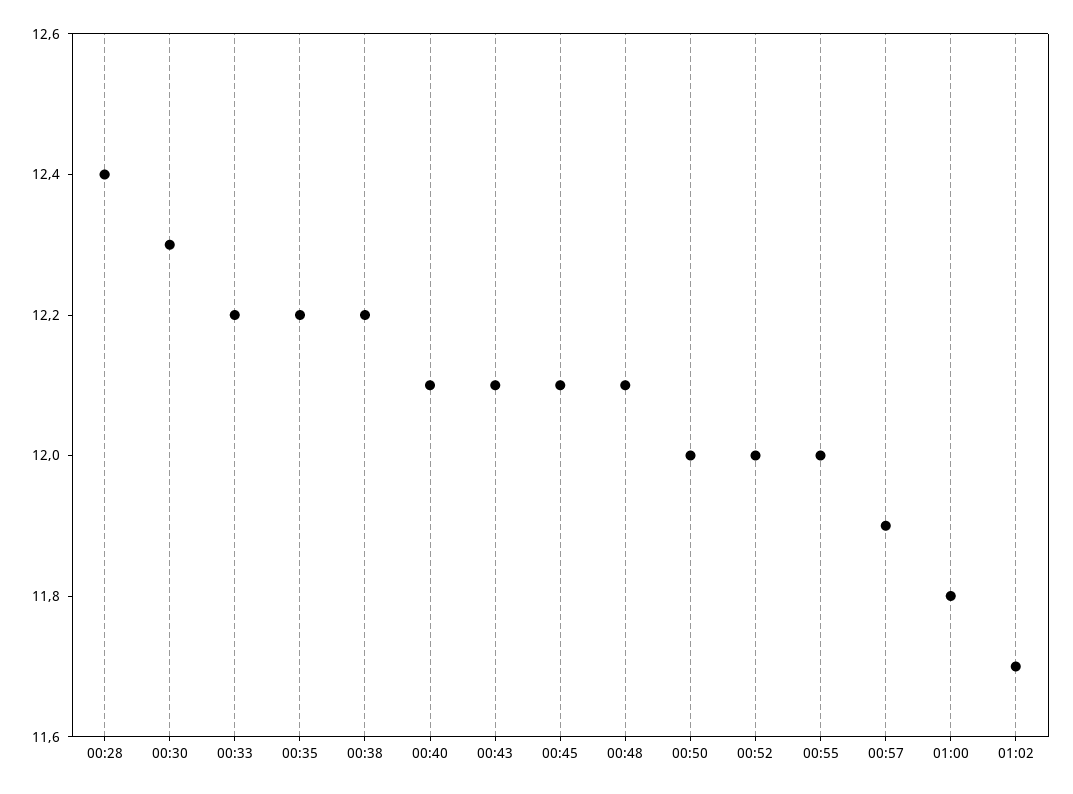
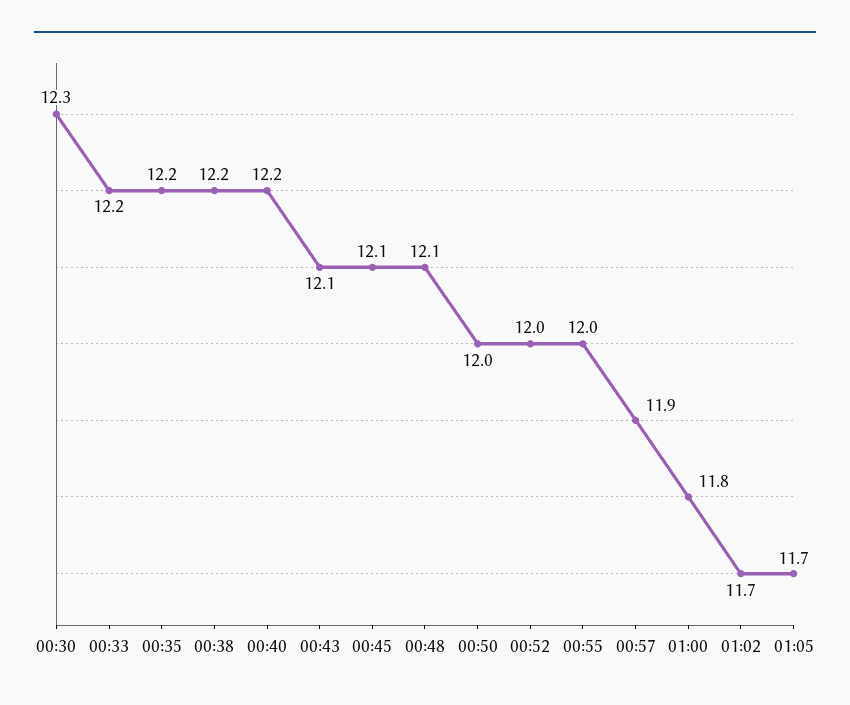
00:28: 12.4 -> none
00:40: 12.1 -> 12.2
01:05: none -> 11.7

